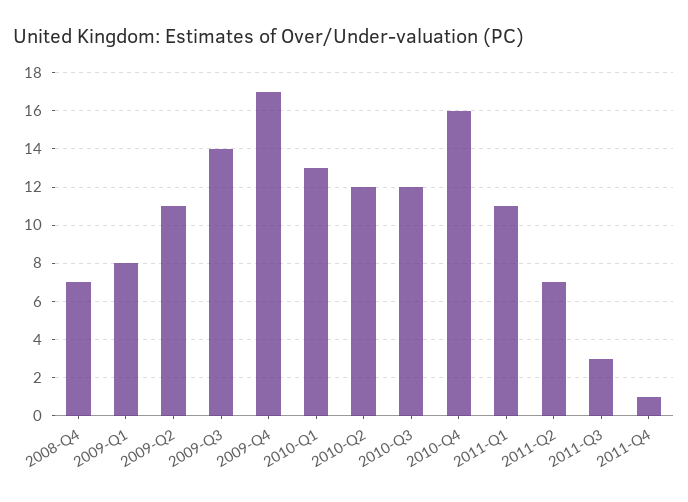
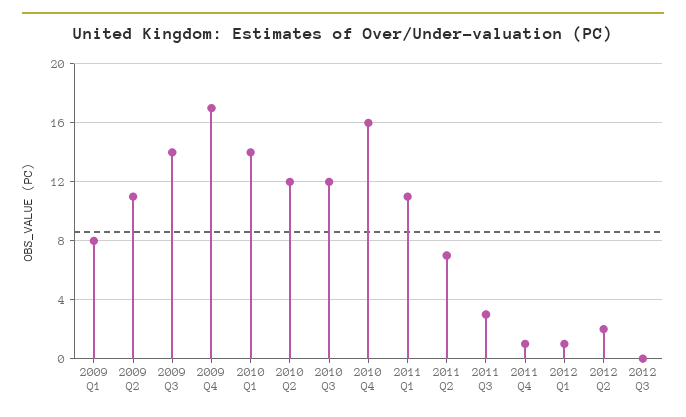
2008-Q4: 7 -> none
2010-Q1: 13 -> 14
2012 Q1: none -> 1
2012 Q2: none -> 2
2012 Q3: none -> 0

